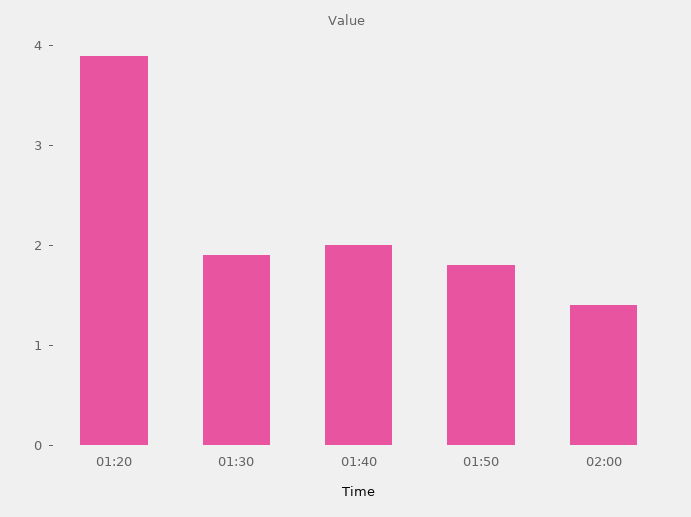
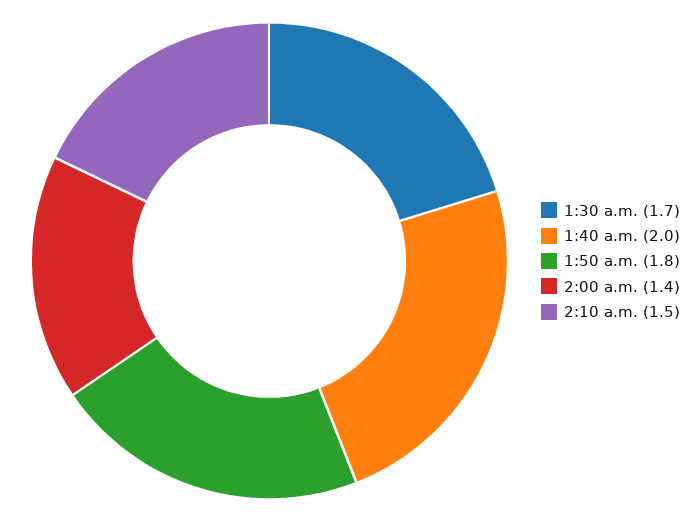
01:20: 3.9 -> none
01:30: 1.9 -> 1.7
2:10 a.m.: none -> 1.5

